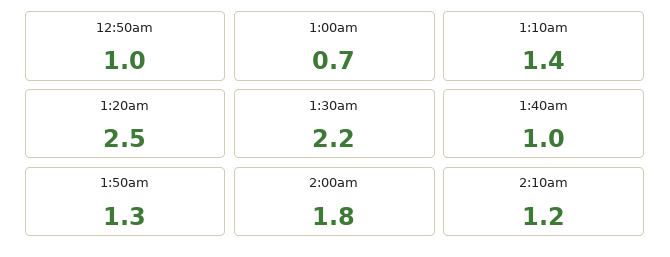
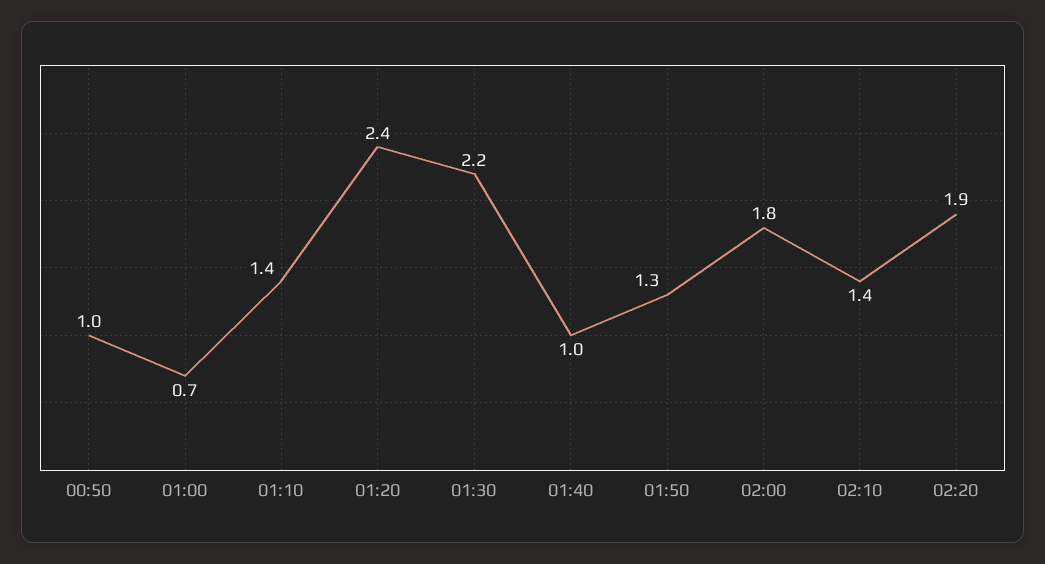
1:20am: 2.5 -> 2.4
2:10am: 1.2 -> 1.4
02:20: none -> 1.9

